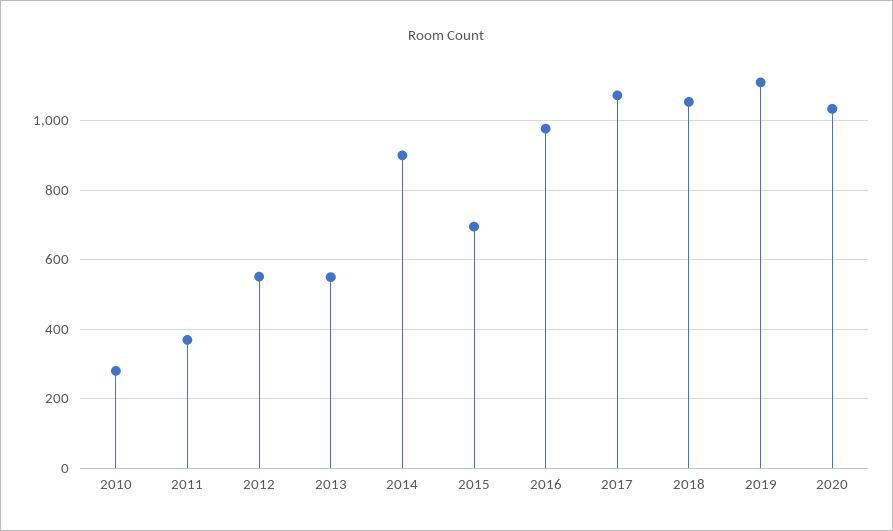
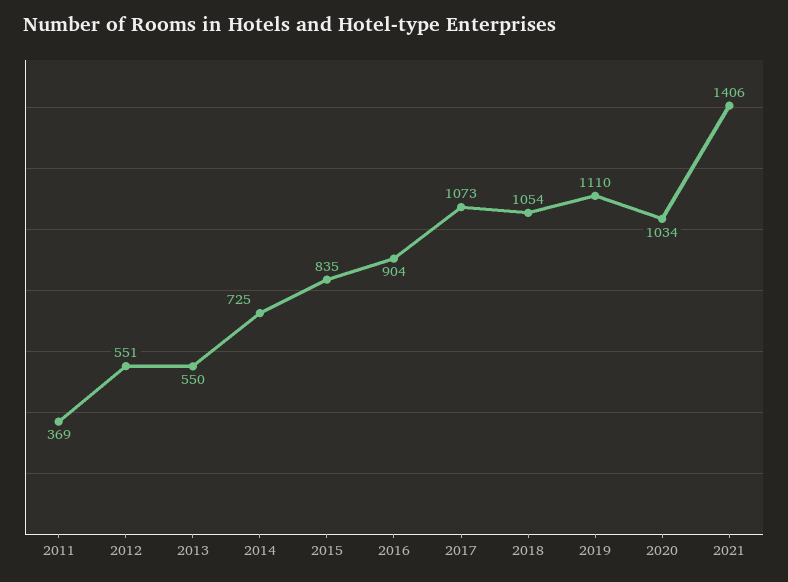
2010: 280 -> none
2014: 900 -> 725
2015: 700 -> 835
2016: 980 -> 904
2021: none -> 1406

